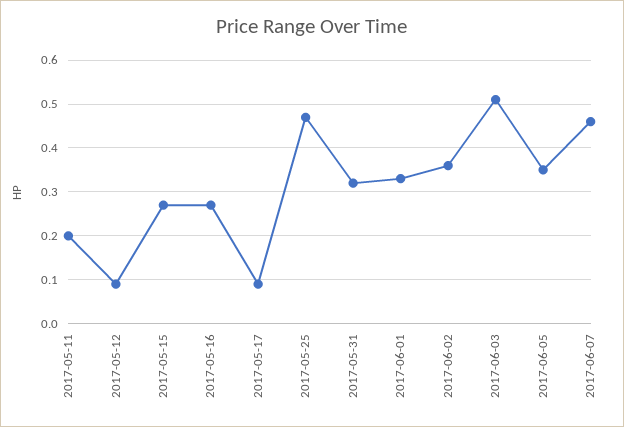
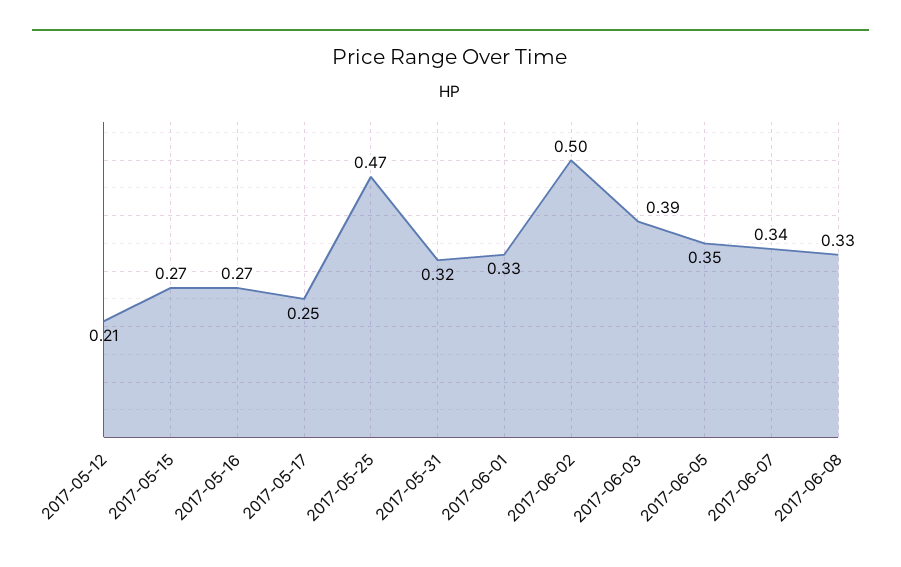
2017-05-11: 0.2 -> none
2017-05-12: 0.1 -> 0.21
2017-05-17: 0.1 -> 0.25
2017-06-02: 0.35 -> 0.5
2017-06-03: 0.5 -> 0.39
2017-06-07: 0.45 -> 0.34
2017-06-08: none -> 0.33

